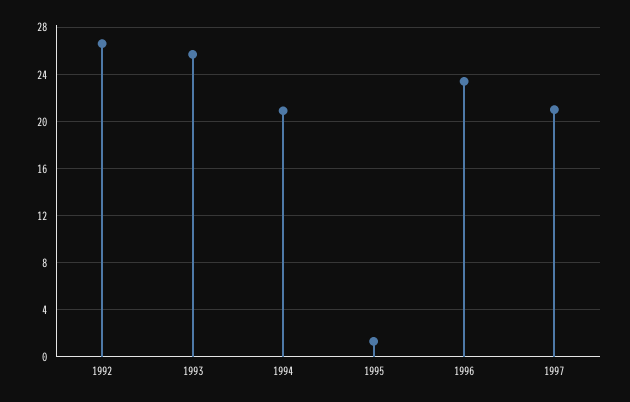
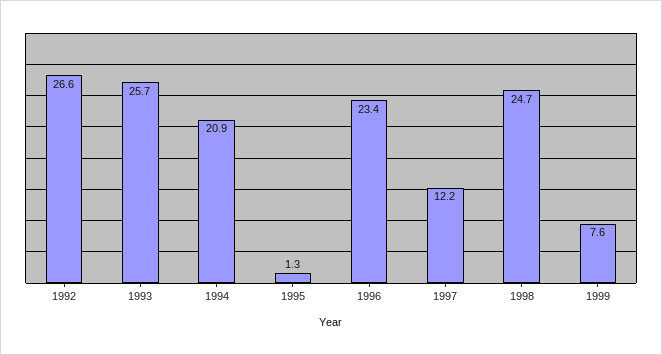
1997: 21 -> 12.2
1998: none -> 24.7
1999: none -> 7.6

